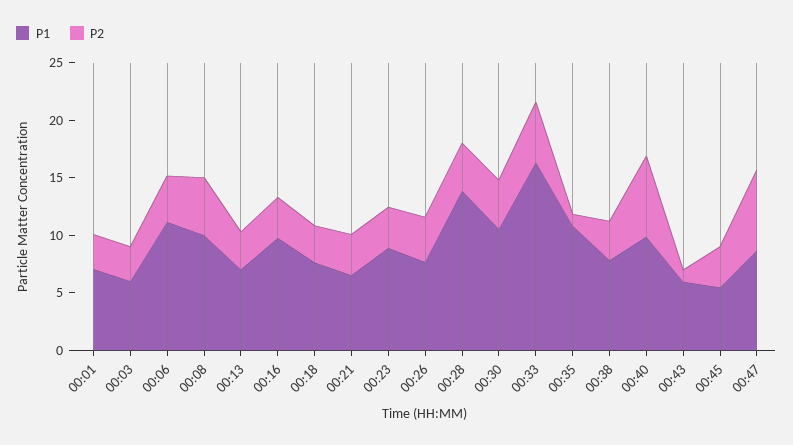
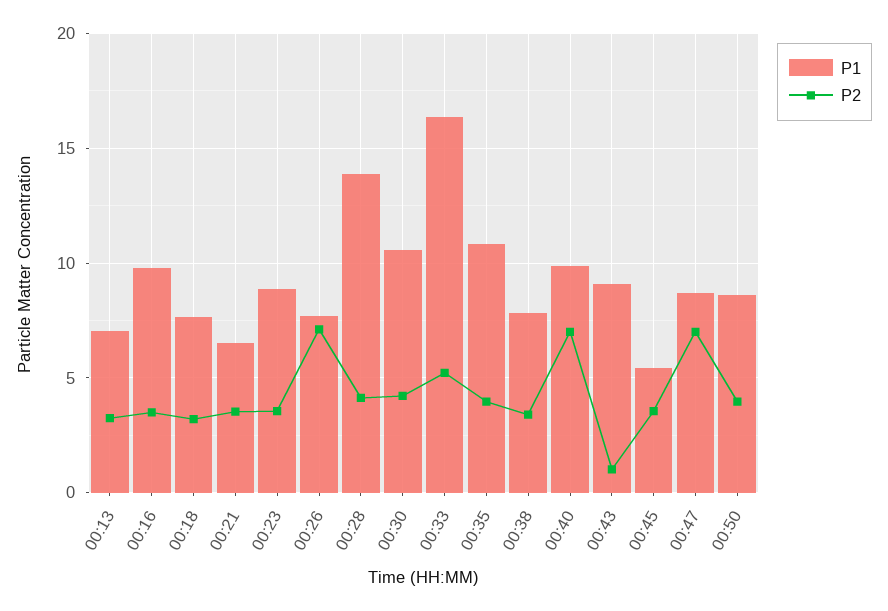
P1, 00:01: 7 -> none
P2, 00:01: 3 -> none
P1, 00:03: 6 -> none
P2, 00:03: 3 -> none
P1, 00:06: 11 -> none
P2, 00:06: 4 -> none
P1, 00:08: 10 -> none
P2, 00:08: 5 -> none
P2, 00:26: 4 -> 7
P2, 00:35: 1 -> 4
P1, 00:43: 6 -> 9
P1, 00:50: none -> 8.5
P2, 00:50: none -> 4

